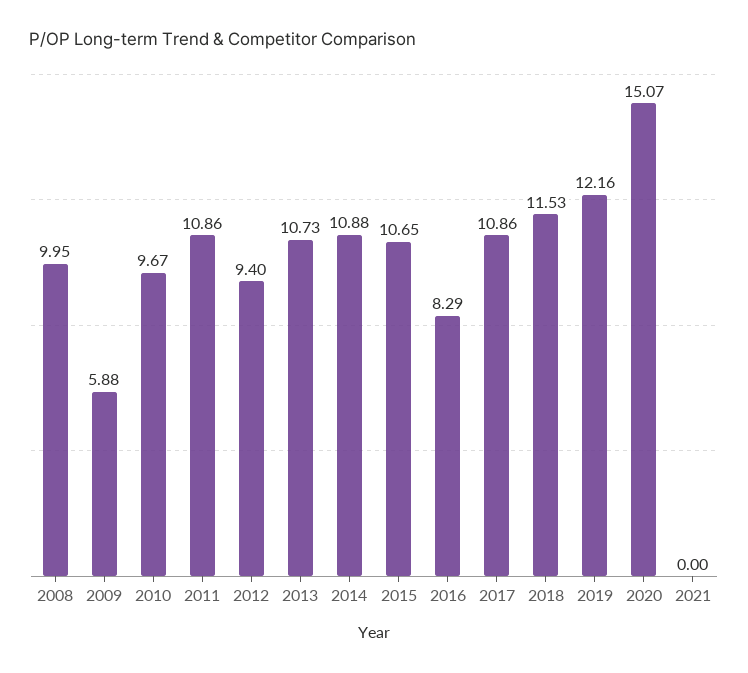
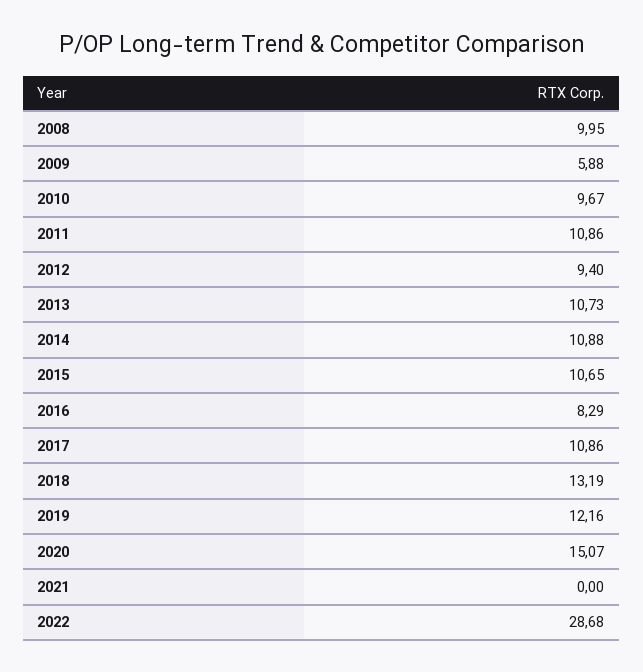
2018: 11.53 -> 13.19
2022: none -> 28.68

